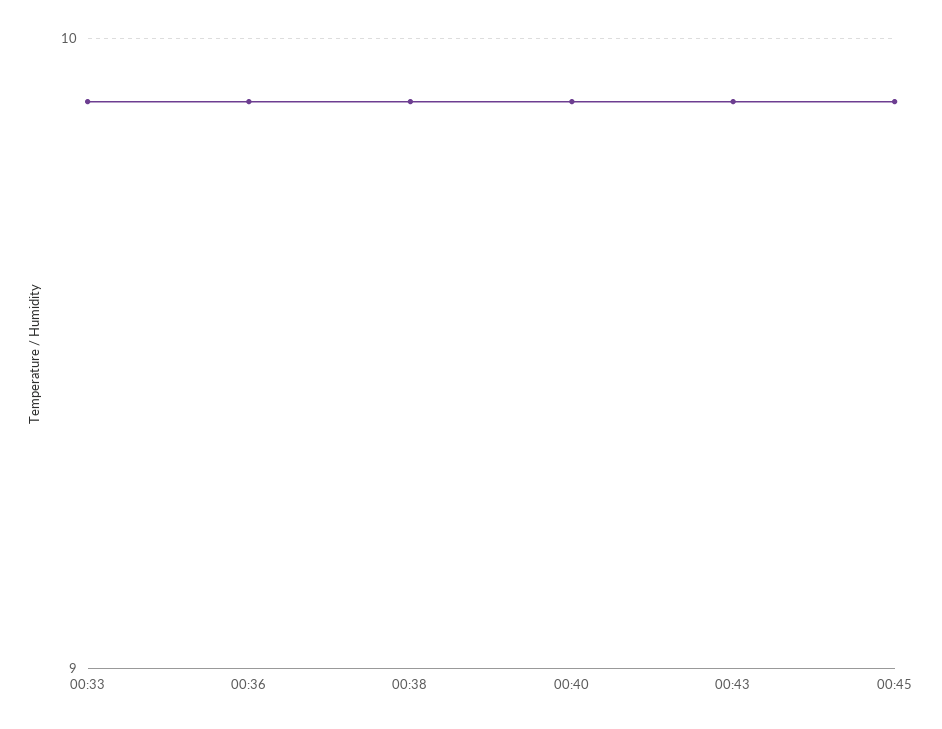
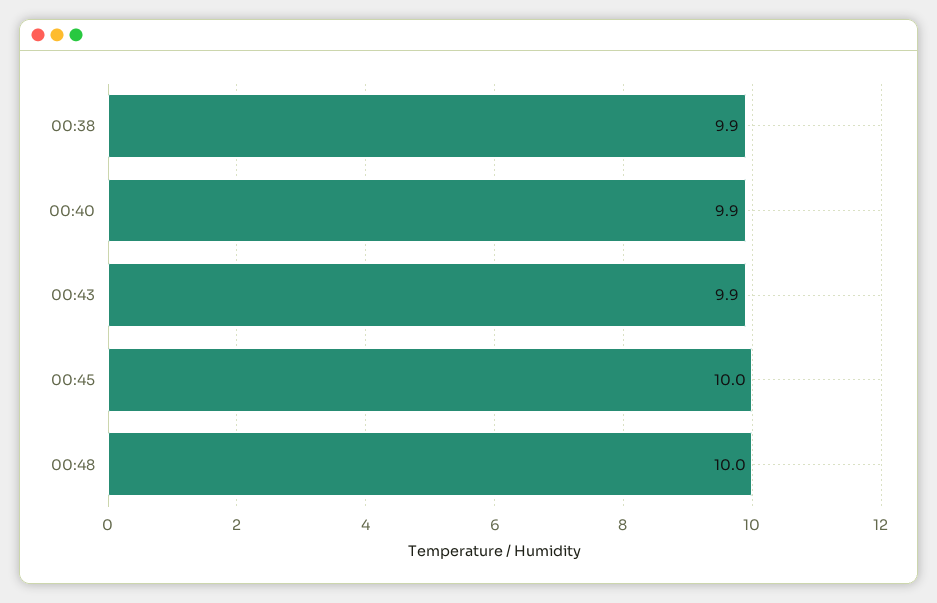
00:33: 9.9 -> none
00:36: 9.9 -> none
00:45: 9.9 -> 10
00:48: none -> 10

